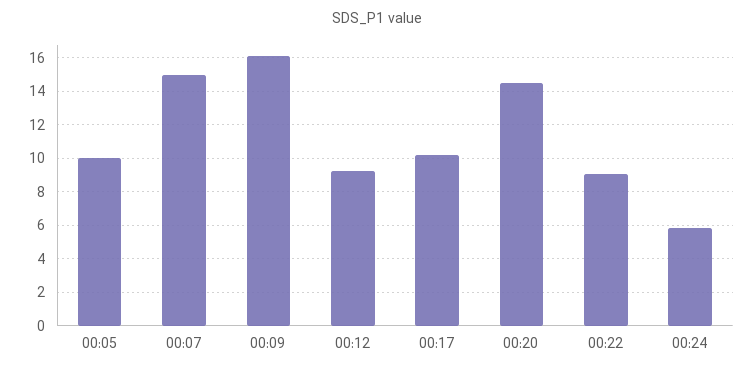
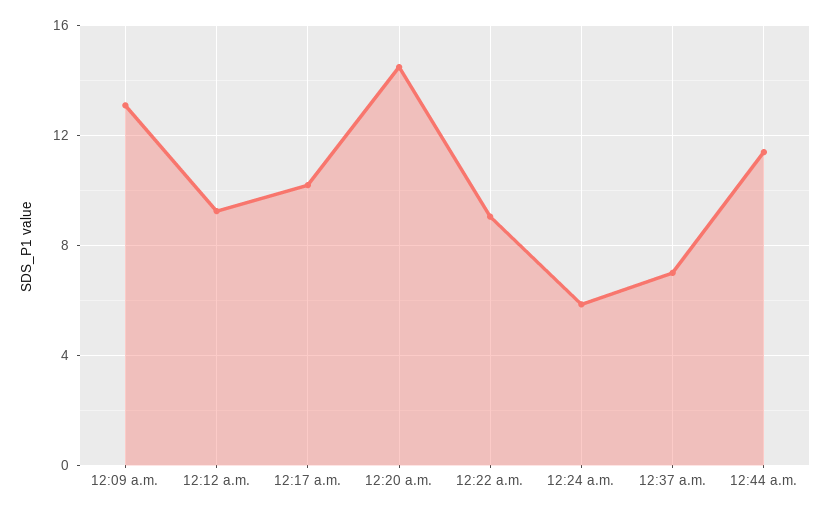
00:05: 10 -> none
00:07: 15 -> none
00:09: 16 -> 13
12:37 a.m.: none -> 7
12:44 a.m.: none -> 11.5

